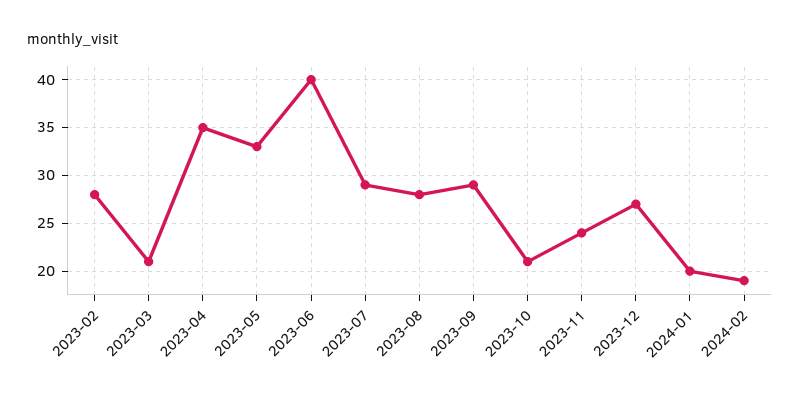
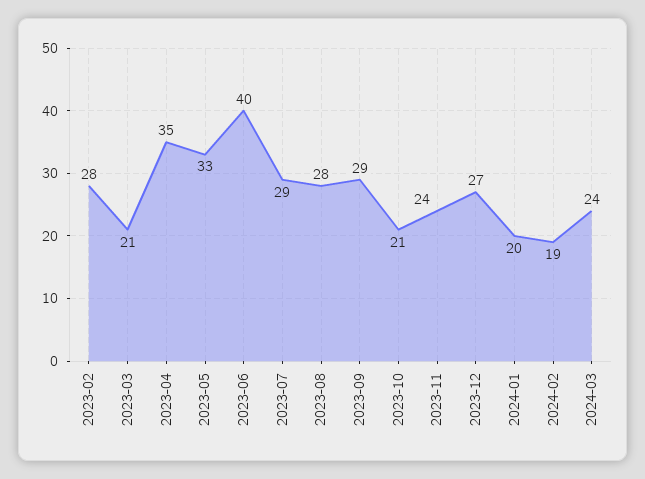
2024-03: none -> 24

